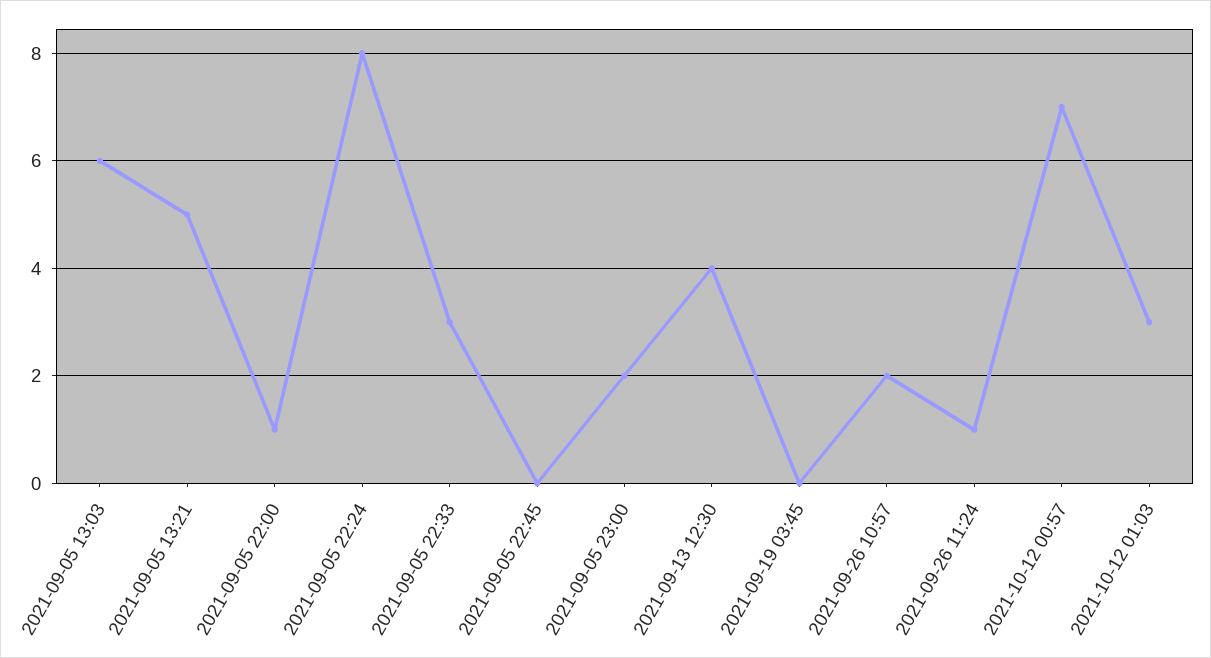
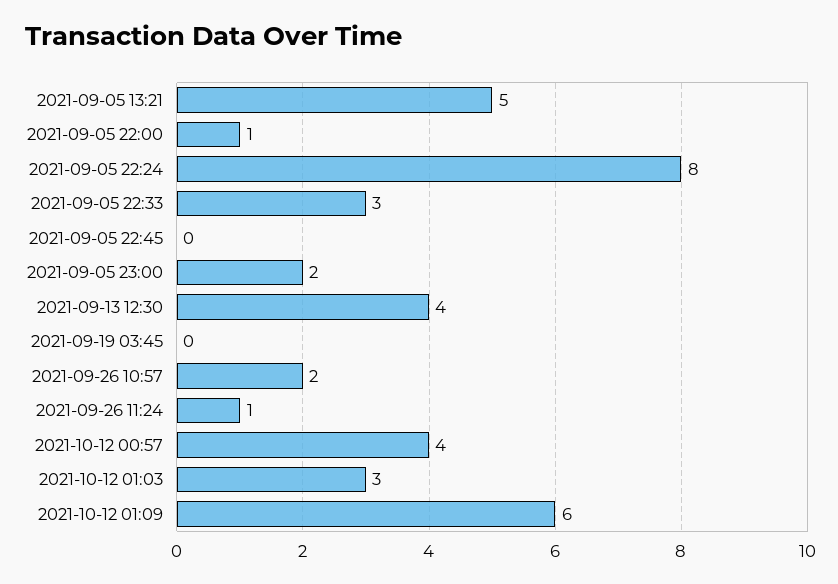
2021-09-05 13:03: 6 -> none
2021-10-12 00:57: 7 -> 4
2021-10-12 01:09: none -> 6

